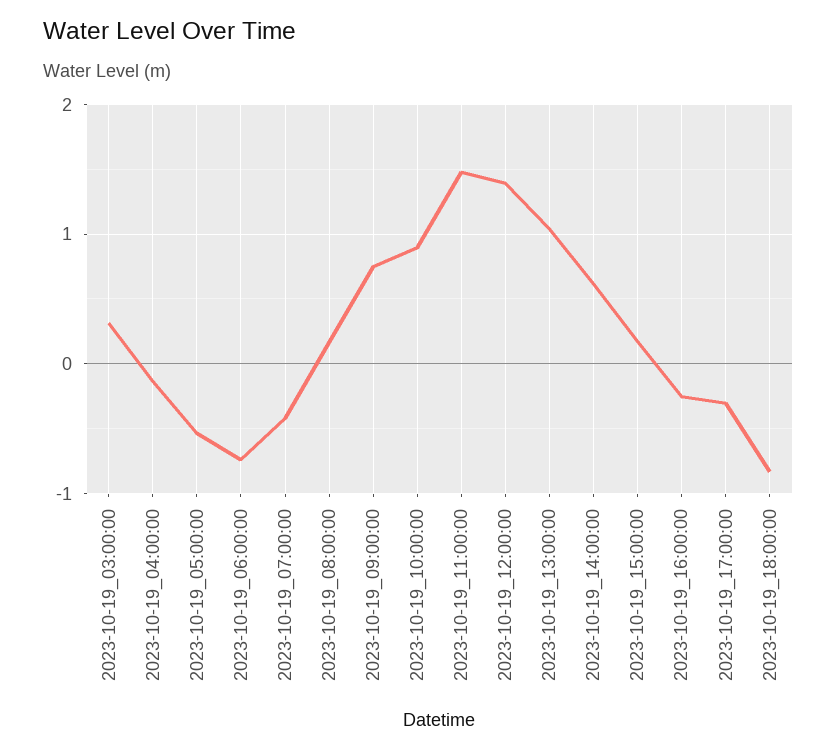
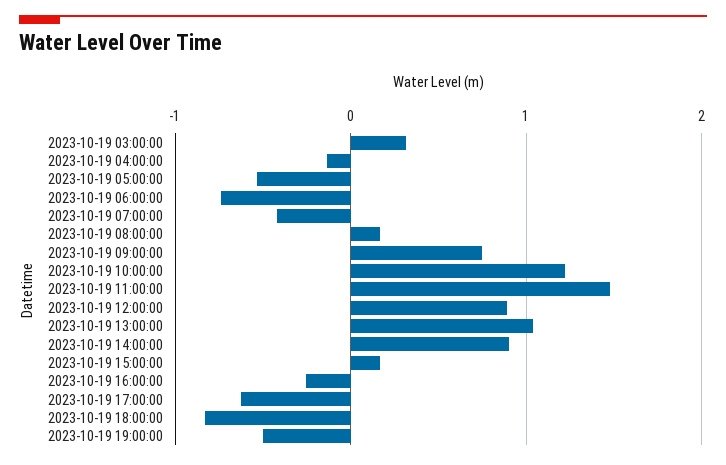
2023-10-19_10:00:00: 0.9 -> 1.2
2023-10-19_12:00:00: 1.4 -> 0.9
2023-10-19_14:00:00: 0.6 -> 0.9
2023-10-19_17:00:00: -0.3 -> -0.6
2023-10-19 19:00:00: none -> -0.5

